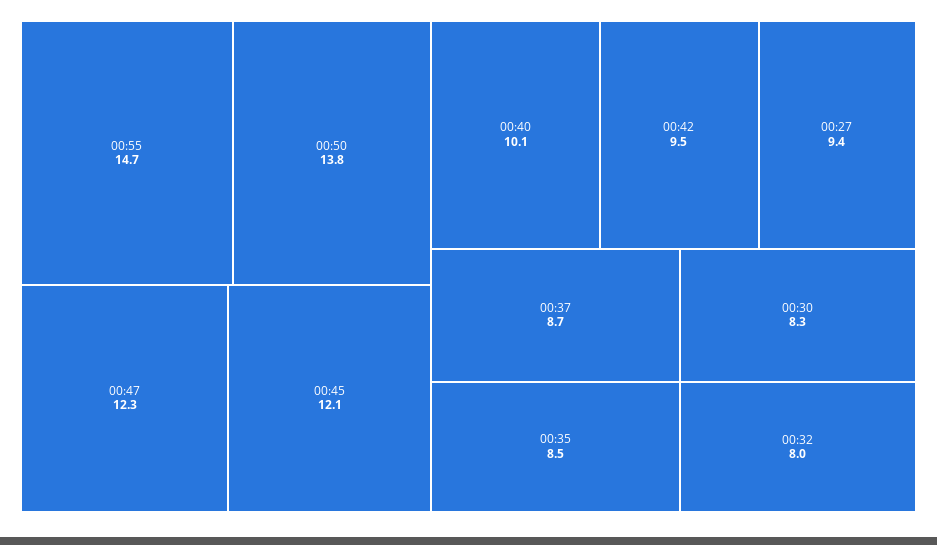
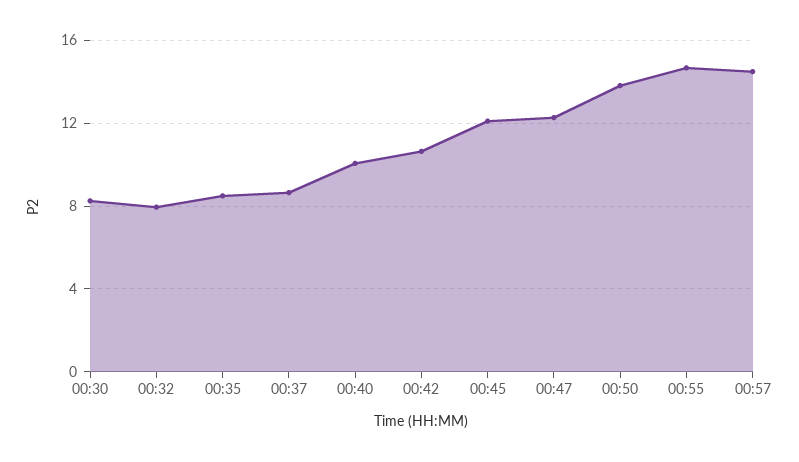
00:42: 9.5 -> 10.5
00:27: 9.4 -> none
00:57: none -> 14.5

